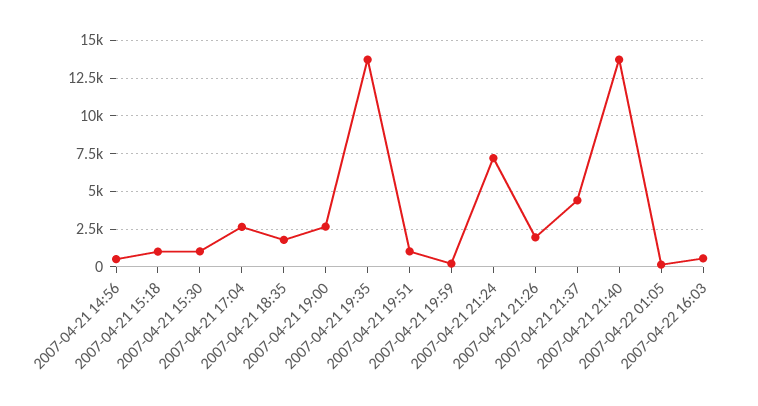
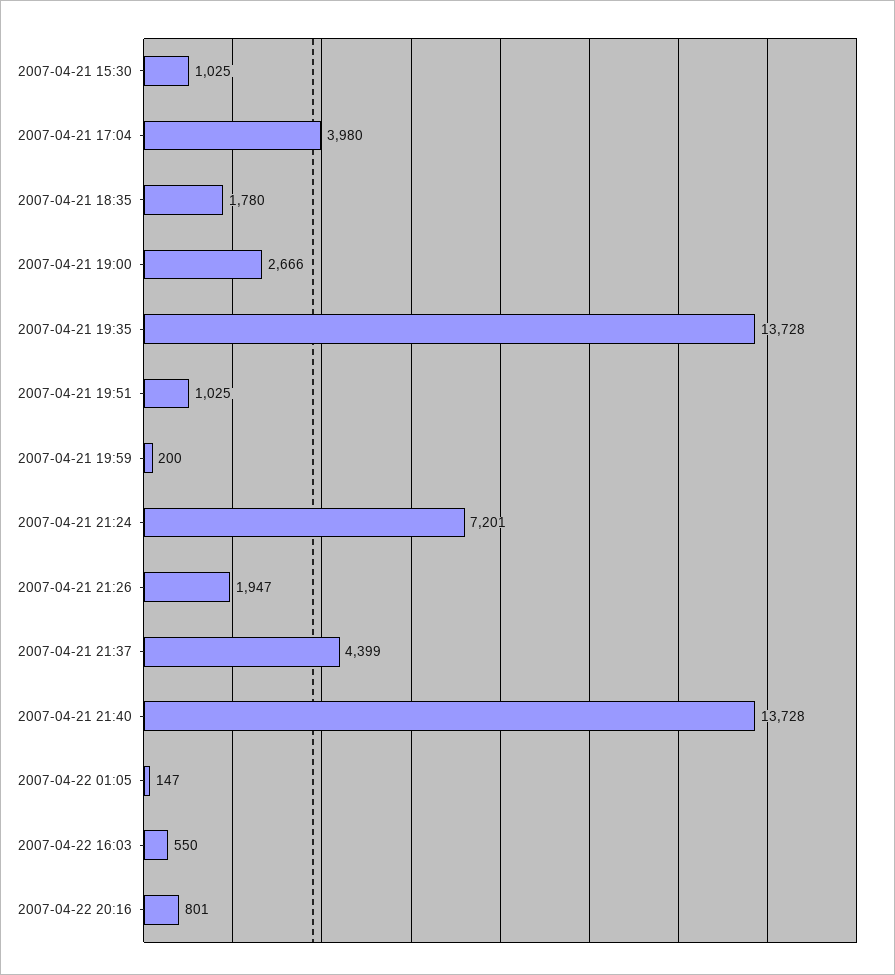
2007-04-21 14:56: 500 -> none
2007-04-21 15:18: 1000 -> none
2007-04-21 17:04: 2500 -> 3980
2007-04-22 20:16: none -> 801

